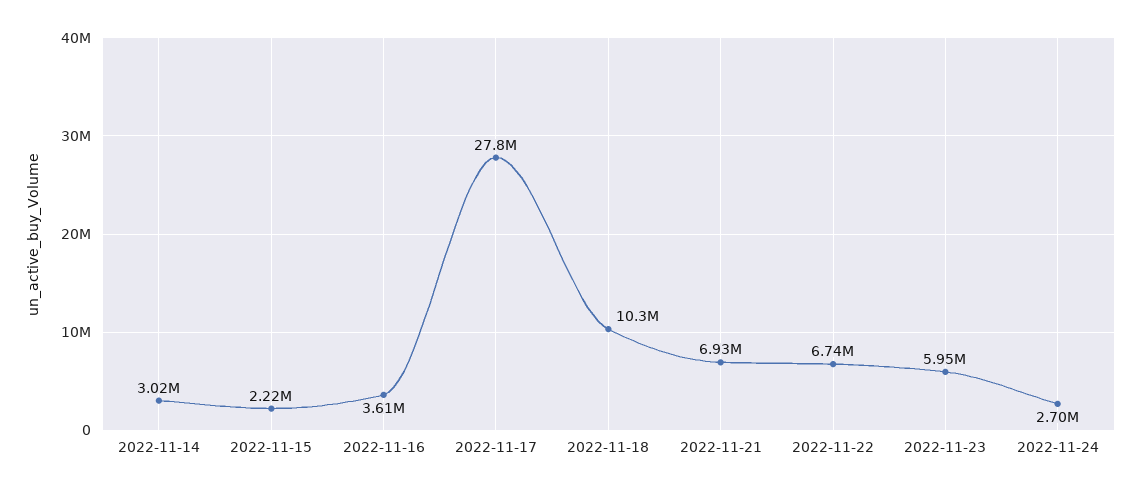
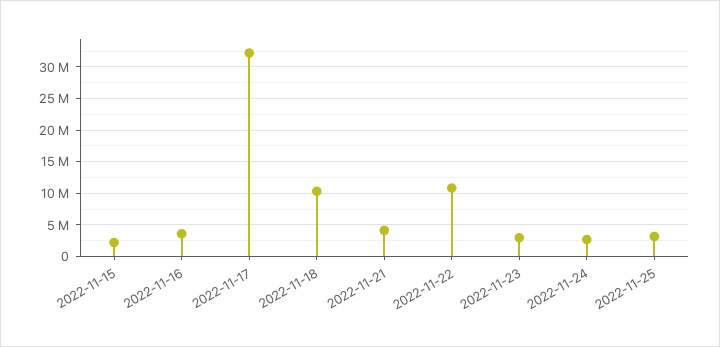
2022-11-14: 3020000 -> none
2022-11-17: 27800000 -> 32000000
2022-11-21: 6930000 -> 4000000
2022-11-22: 6740000 -> 11000000
2022-11-23: 5950000 -> 3000000
2022-11-25: none -> 3000000

